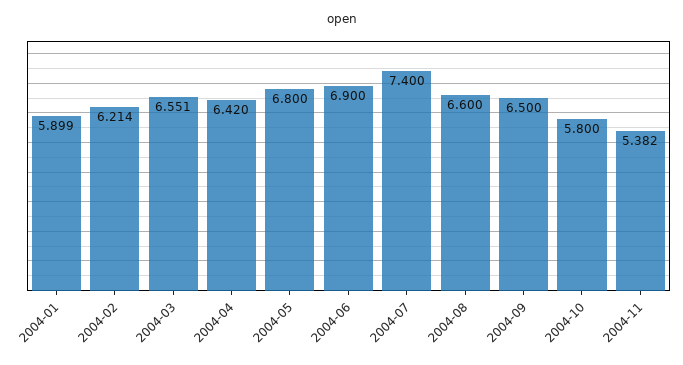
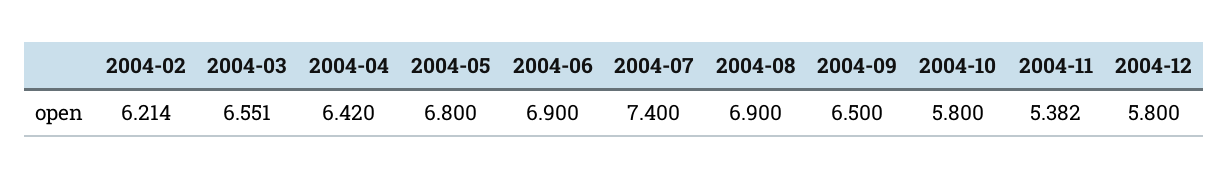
2004-01: 5.899 -> none
2004-08: 6.6 -> 6.9
2004-12: none -> 5.8

